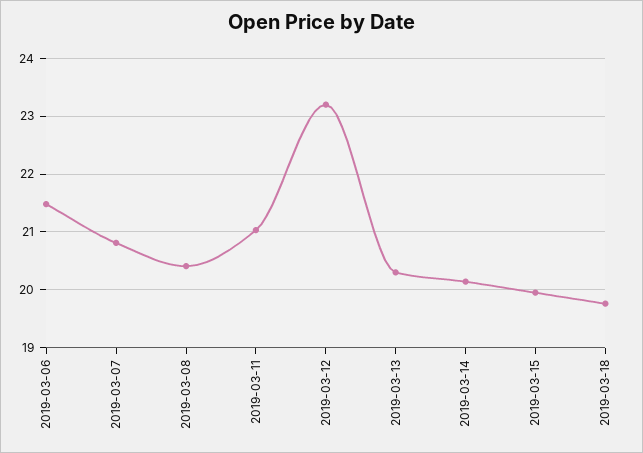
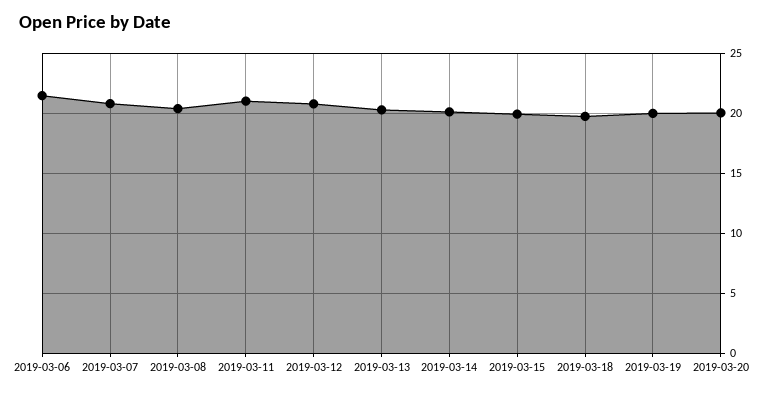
2019-03-12: 23.2 -> 21
2019-03-19: none -> 20
2019-03-20: none -> 20

